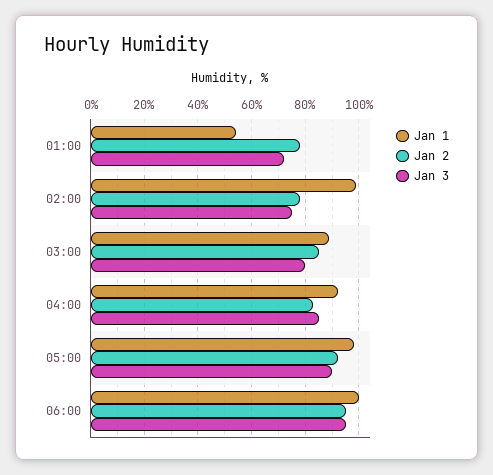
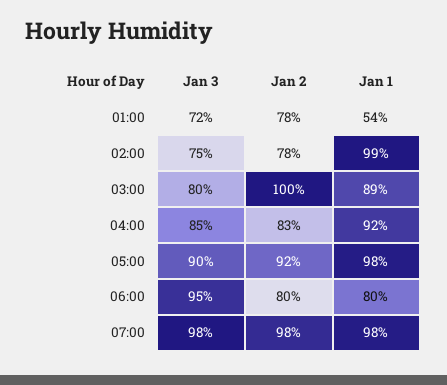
Jan 2, 03:00: 85 -> 100
Jan 1, 06:00: 100 -> 80
Jan 2, 06:00: 95 -> 80
Jan 3, 07:00: none -> 98
Jan 2, 07:00: none -> 98
Jan 1, 07:00: none -> 98

